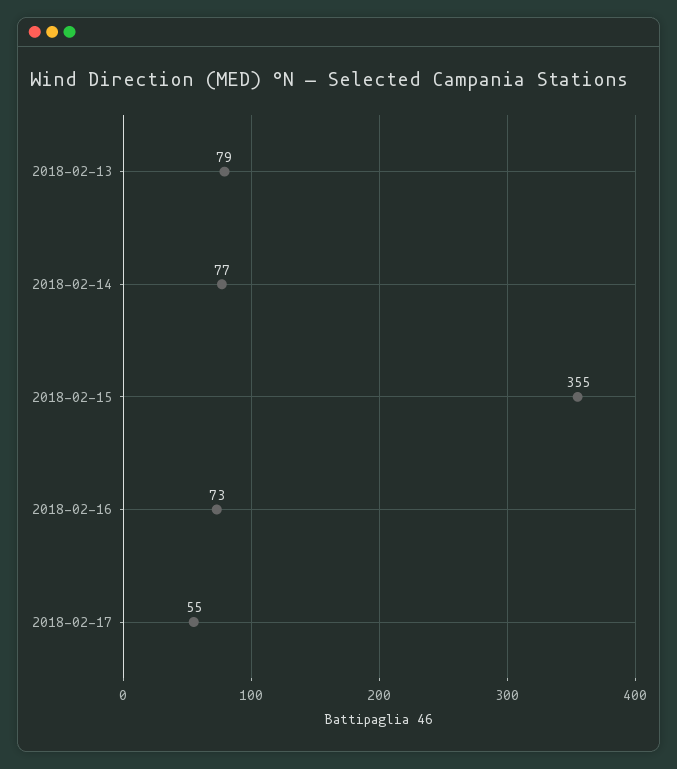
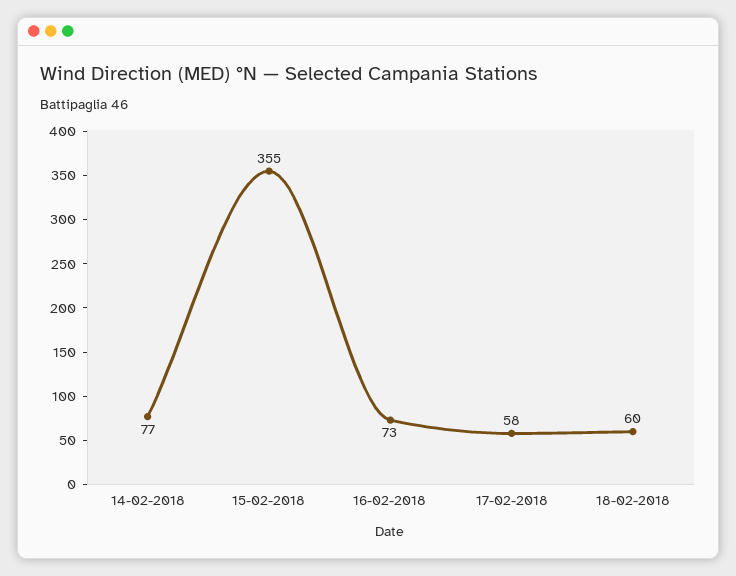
2018-02-13: 79 -> none
2018-02-17: 55 -> 58
18-02-2018: none -> 60

